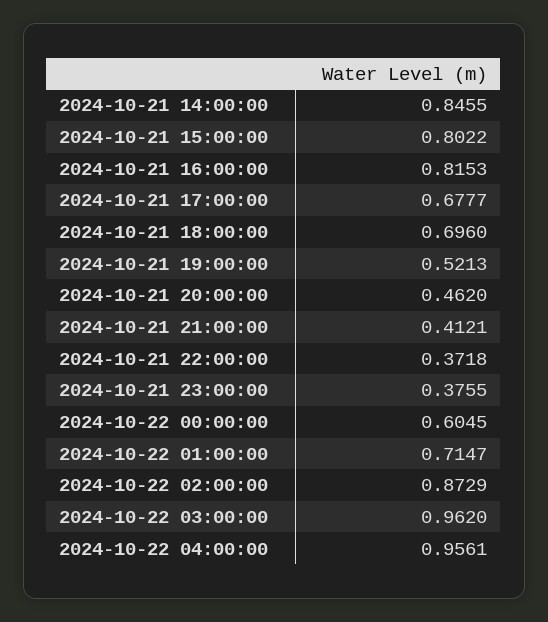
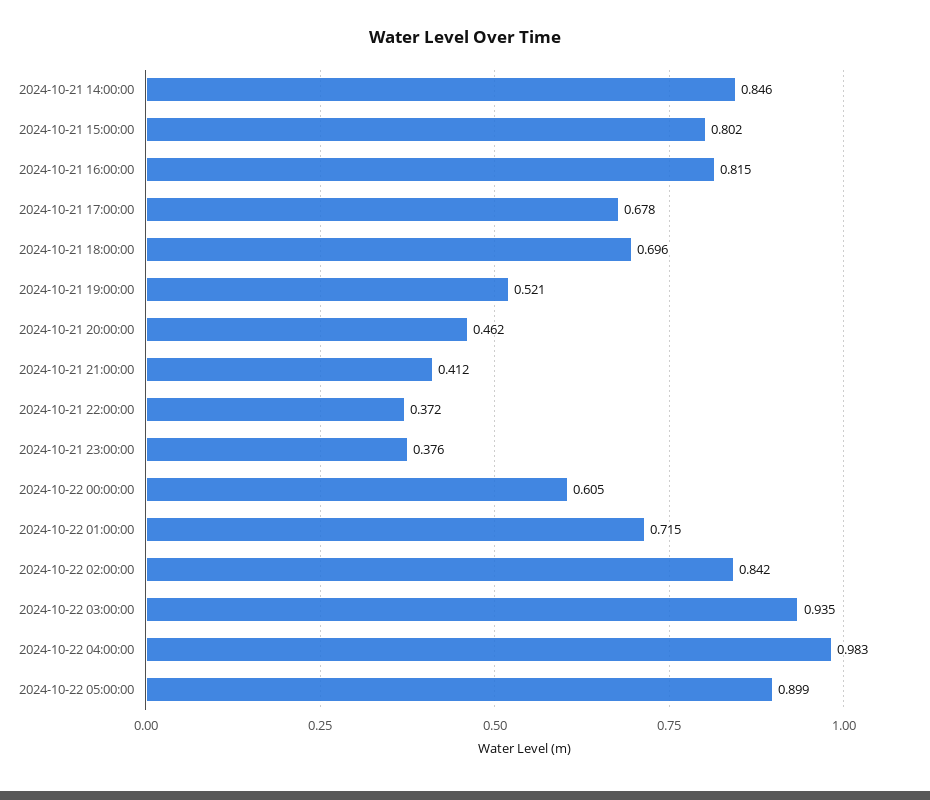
2024-10-22 02:00:00: 0.8729 -> 0.842
2024-10-22 03:00:00: 0.962 -> 0.935
2024-10-22 04:00:00: 0.9561 -> 0.983
2024-10-22 05:00:00: none -> 0.899

